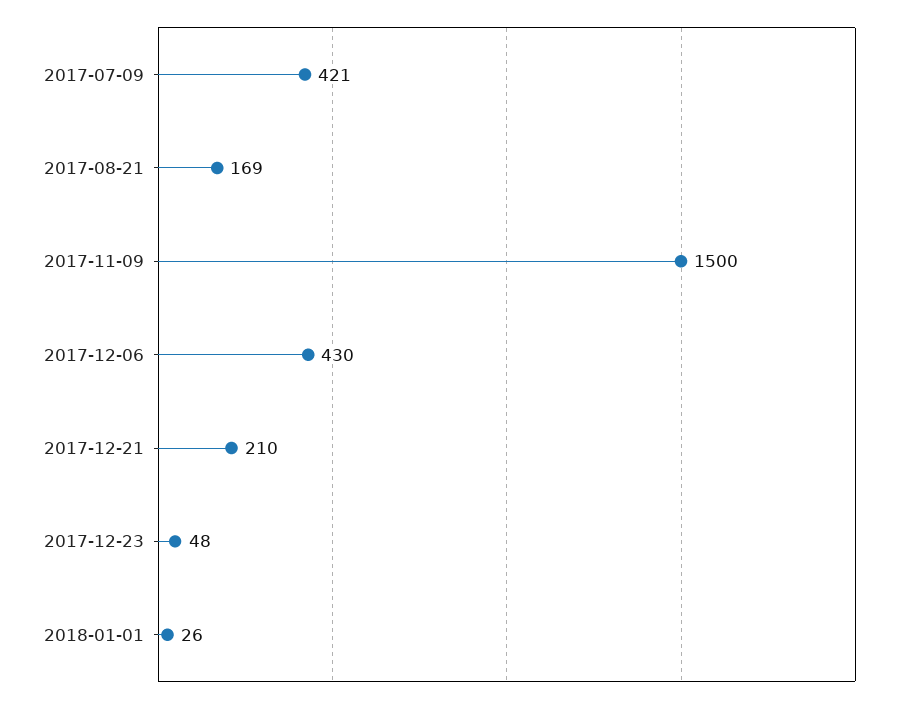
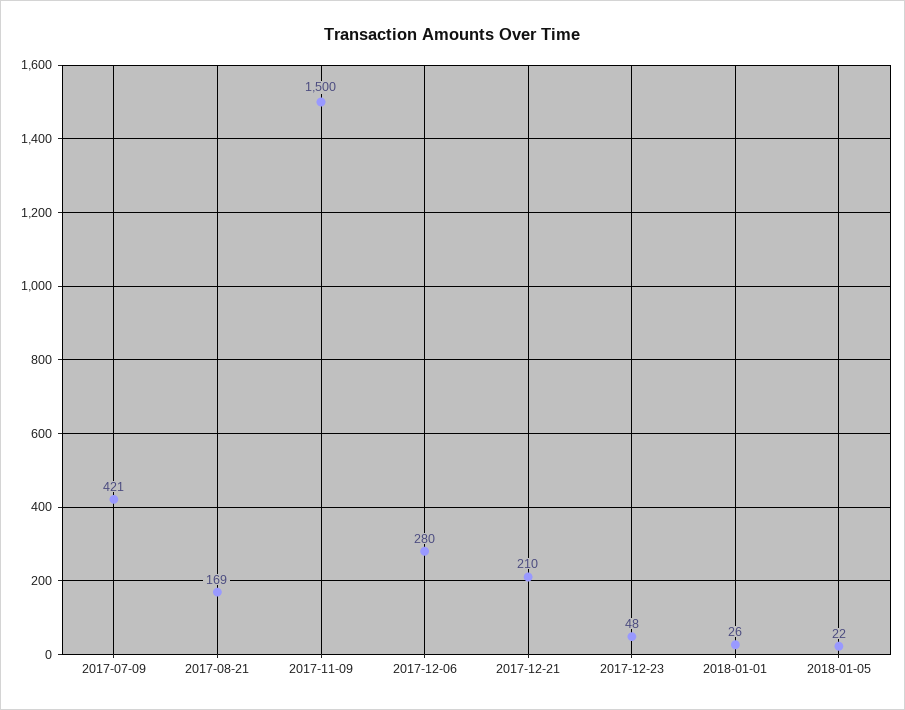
2017-12-06: 430 -> 280
2018-01-05: none -> 22

